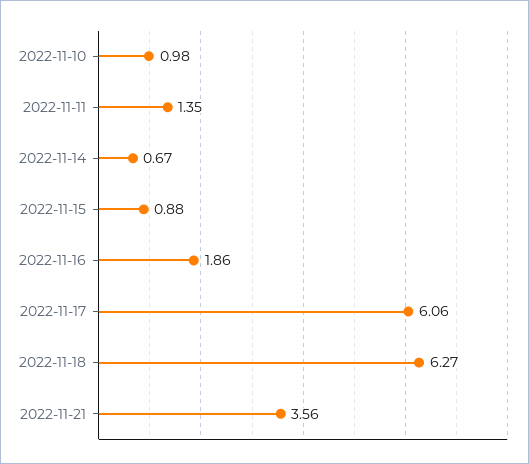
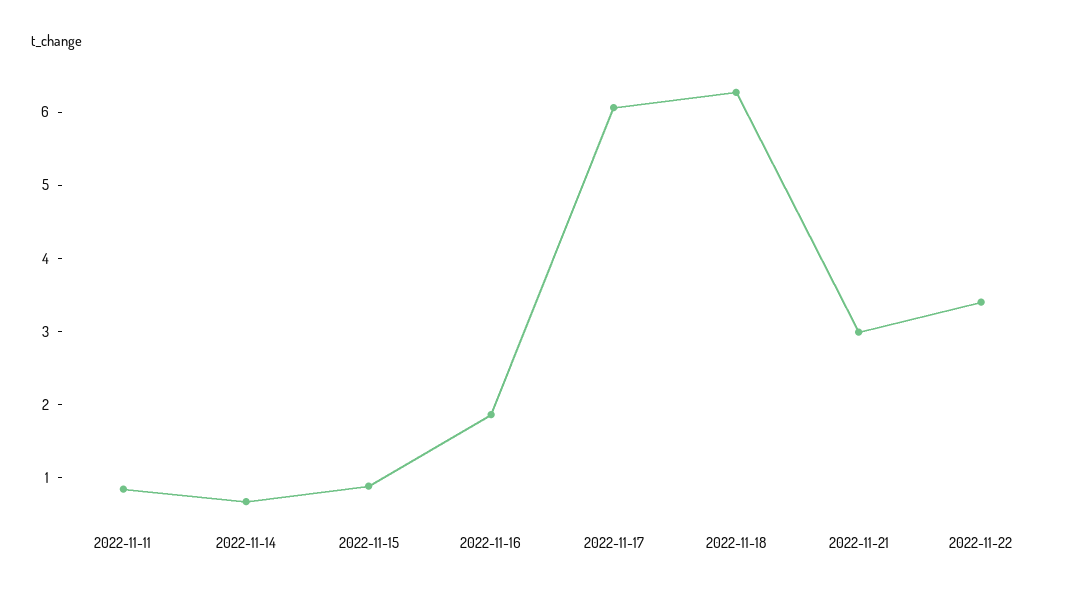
2022-11-10: 0.98 -> none
2022-11-11: 1.35 -> 0.8
2022-11-21: 3.56 -> 3
2022-11-22: none -> 3.4

